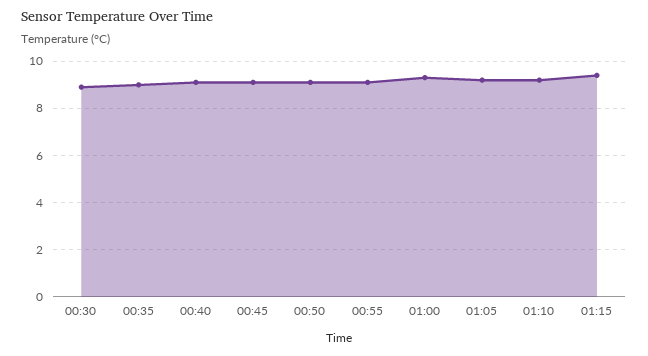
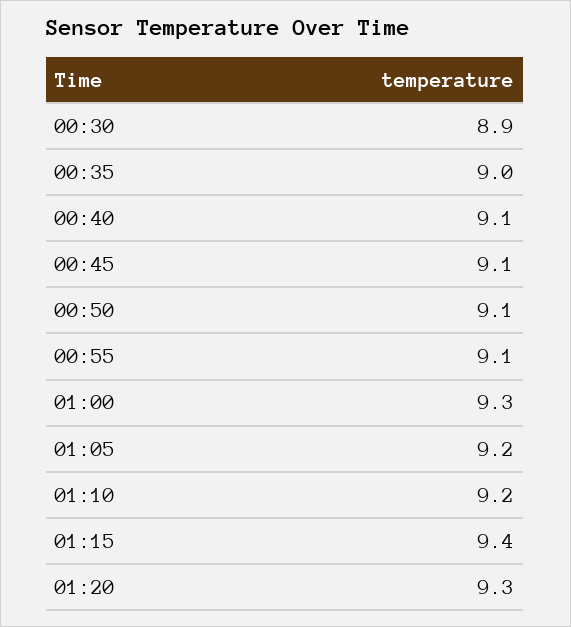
01:20: none -> 9.3

